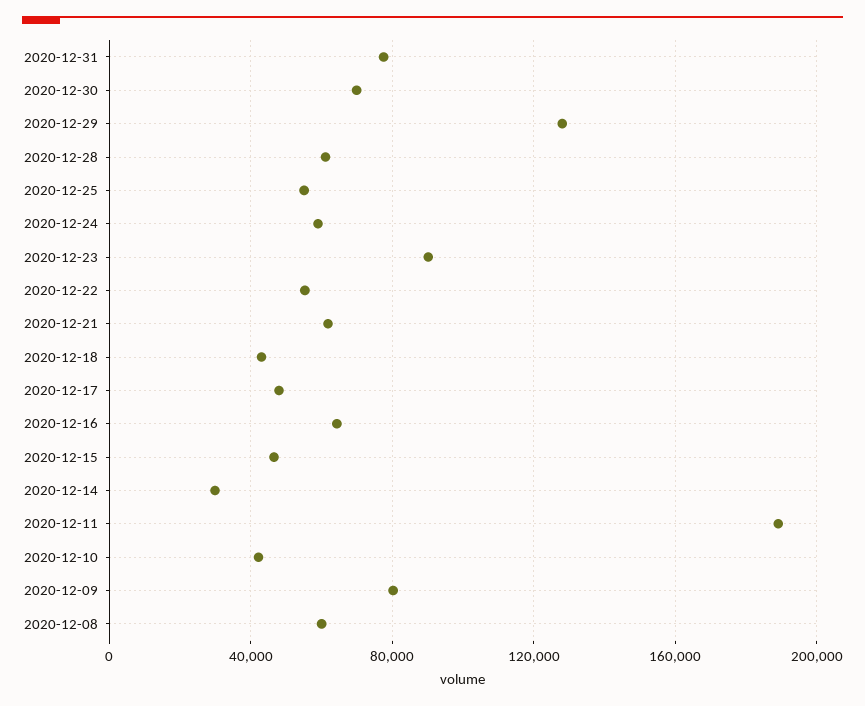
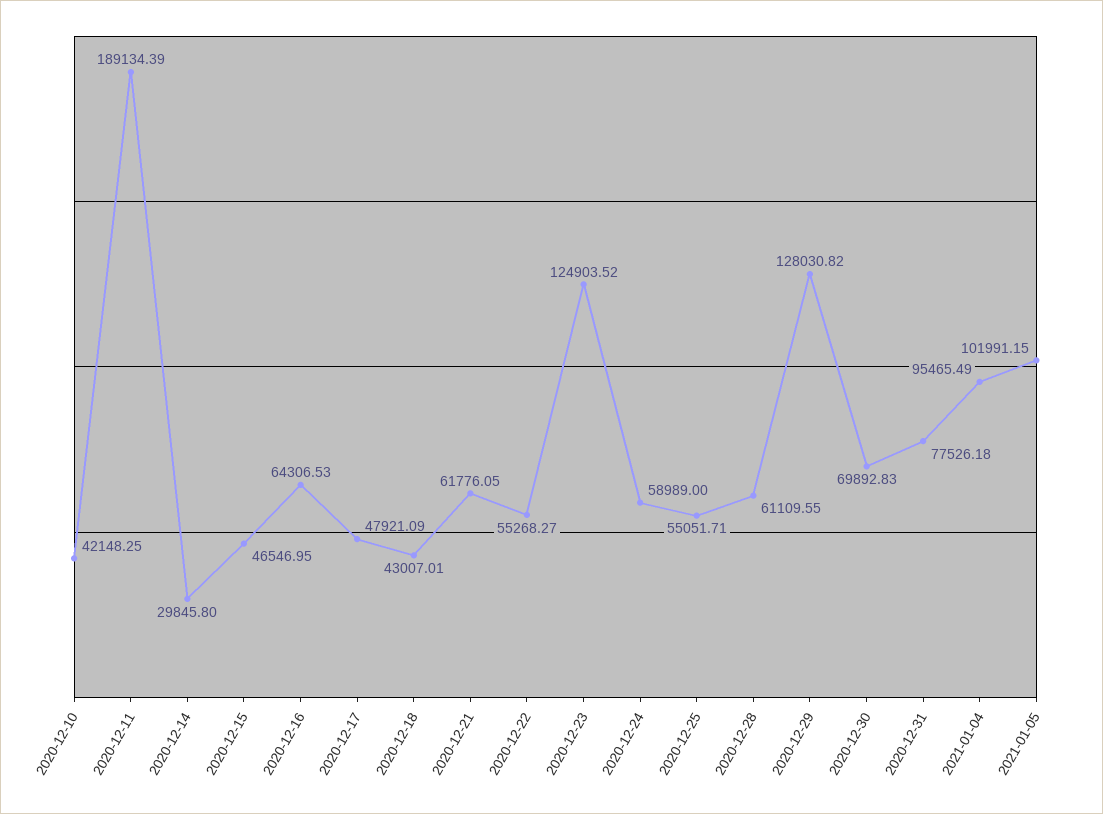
2020-12-23: 90000 -> 124903.52
2020-12-09: 80000 -> none
2020-12-08: 60000 -> none
2021-01-04: none -> 95465.49
2021-01-05: none -> 101991.15

